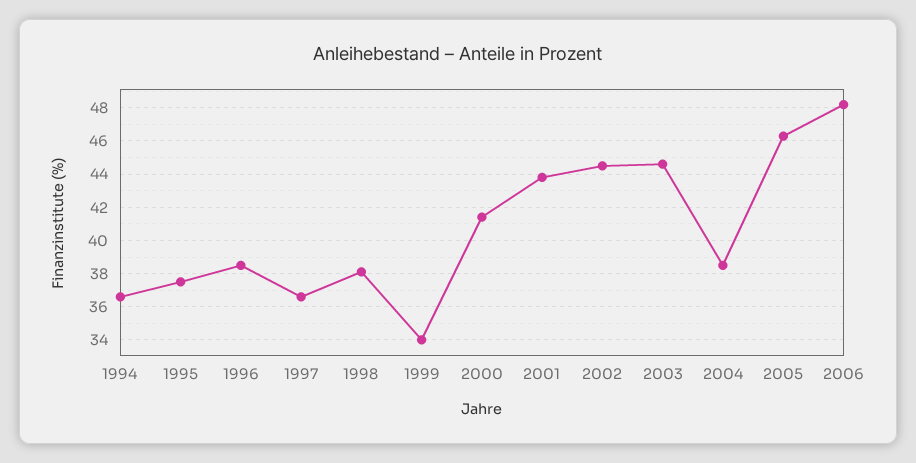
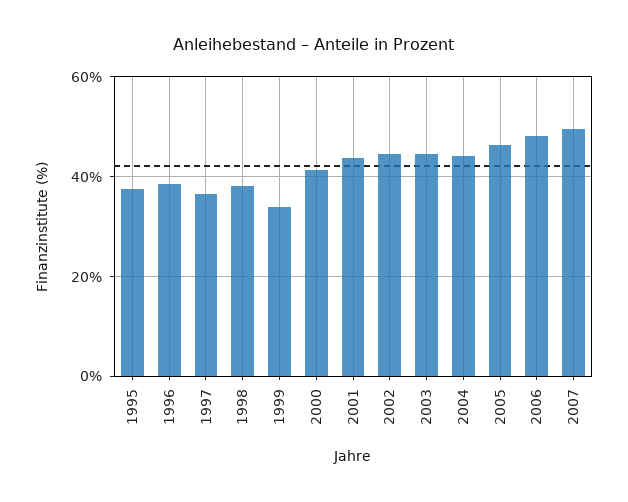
1994: 36.5 -> none
2004: 38.5 -> 44
2007: none -> 50

